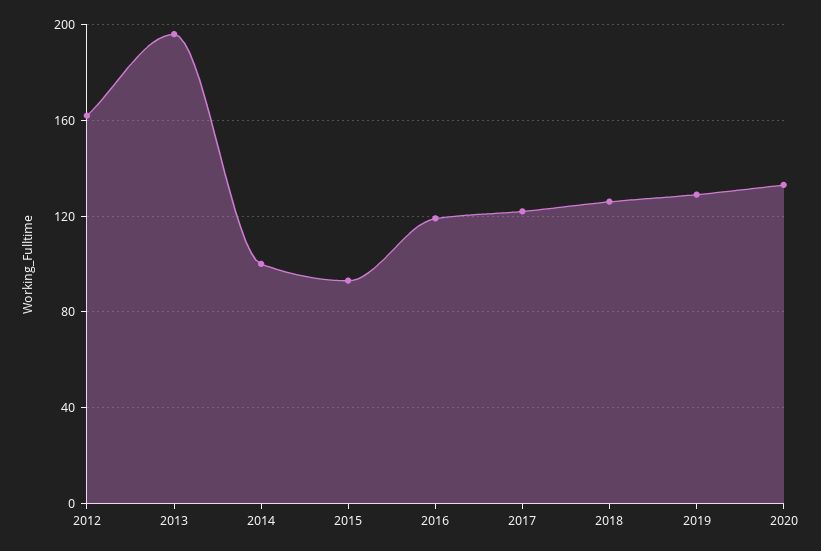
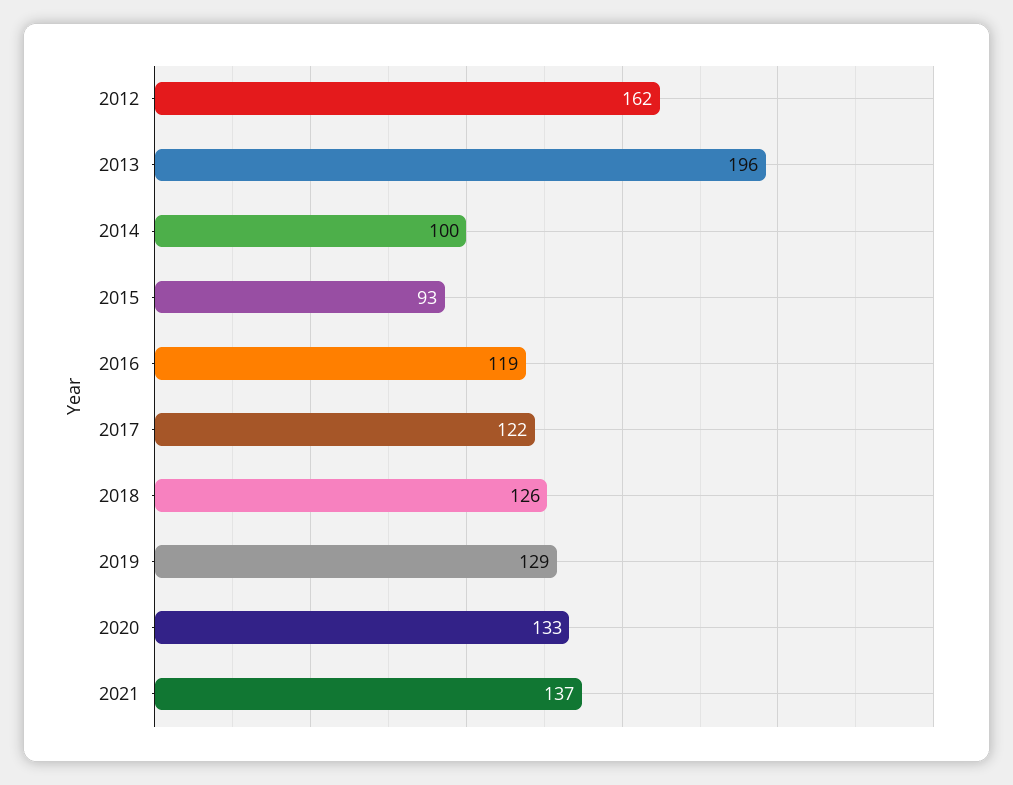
2021: none -> 137

